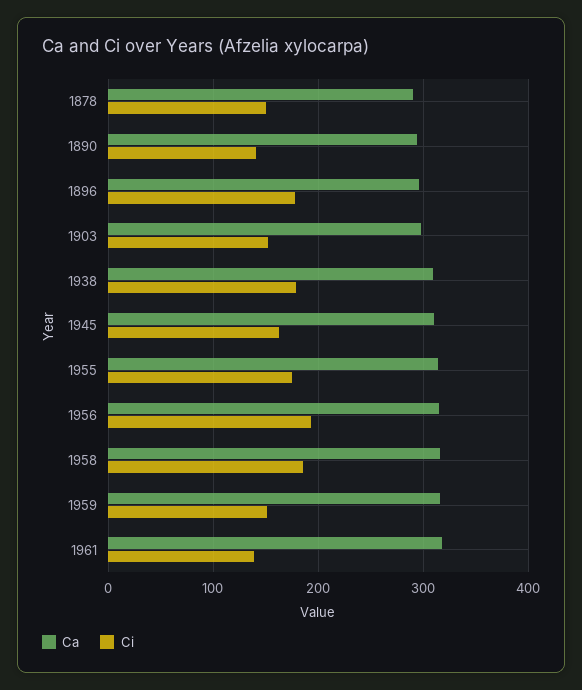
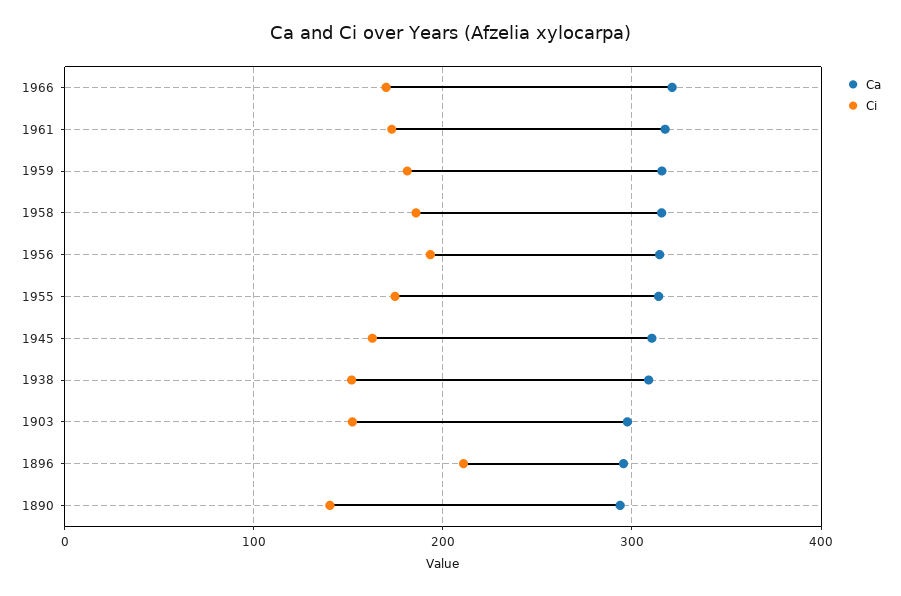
Ca, 1878: 290 -> none
Ci, 1878: 150 -> none
Ci, 1896: 180 -> 210
Ci, 1938: 180 -> 150
Ci, 1959: 150 -> 180
Ci, 1961: 140 -> 170
Ca, 1966: none -> 320
Ci, 1966: none -> 170

